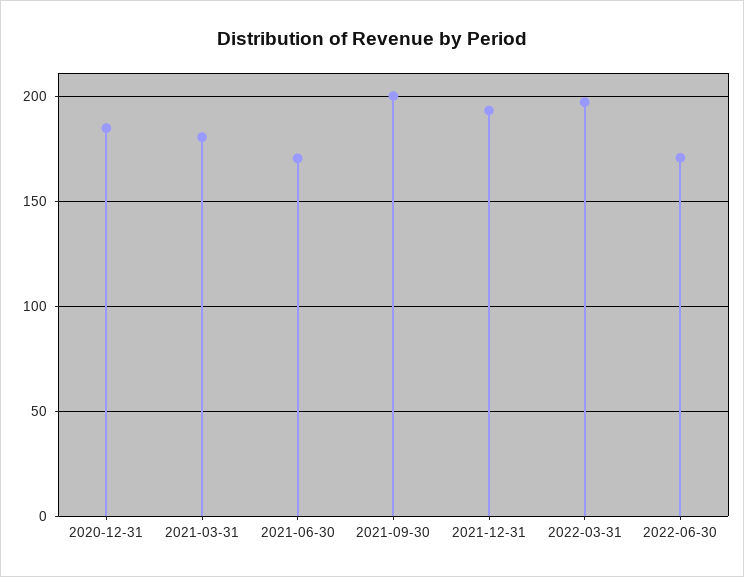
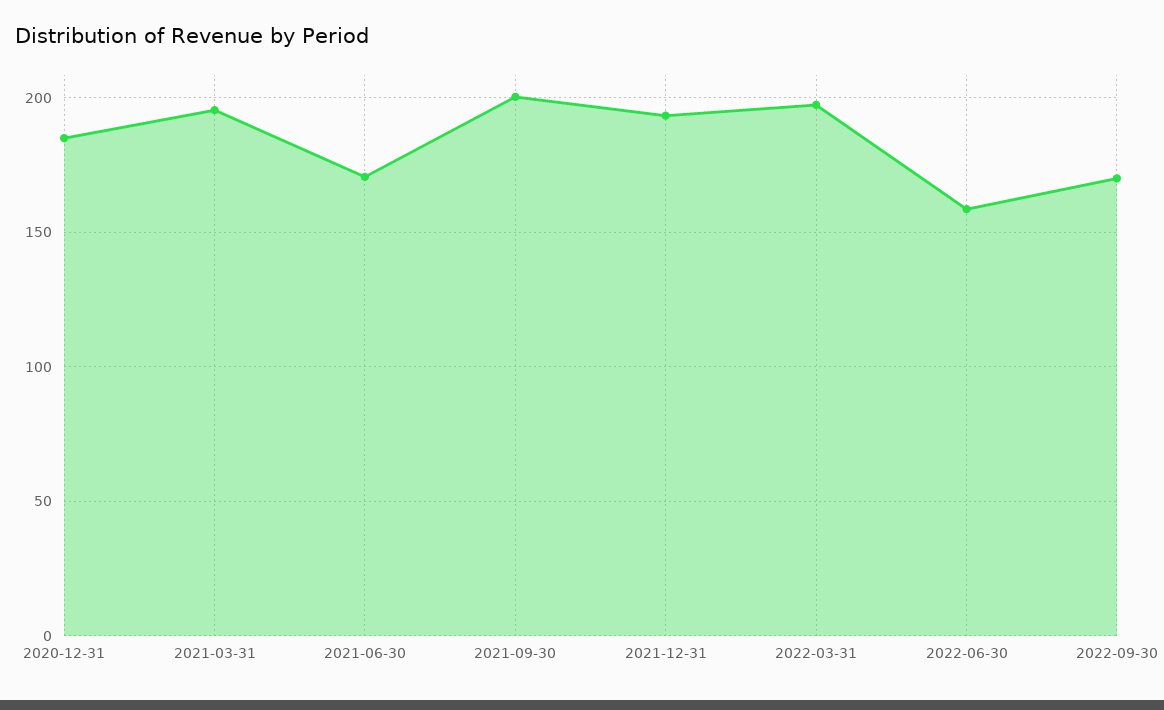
2021-03-31: 180 -> 195
2022-06-30: 170 -> 160
2022-09-30: none -> 170

